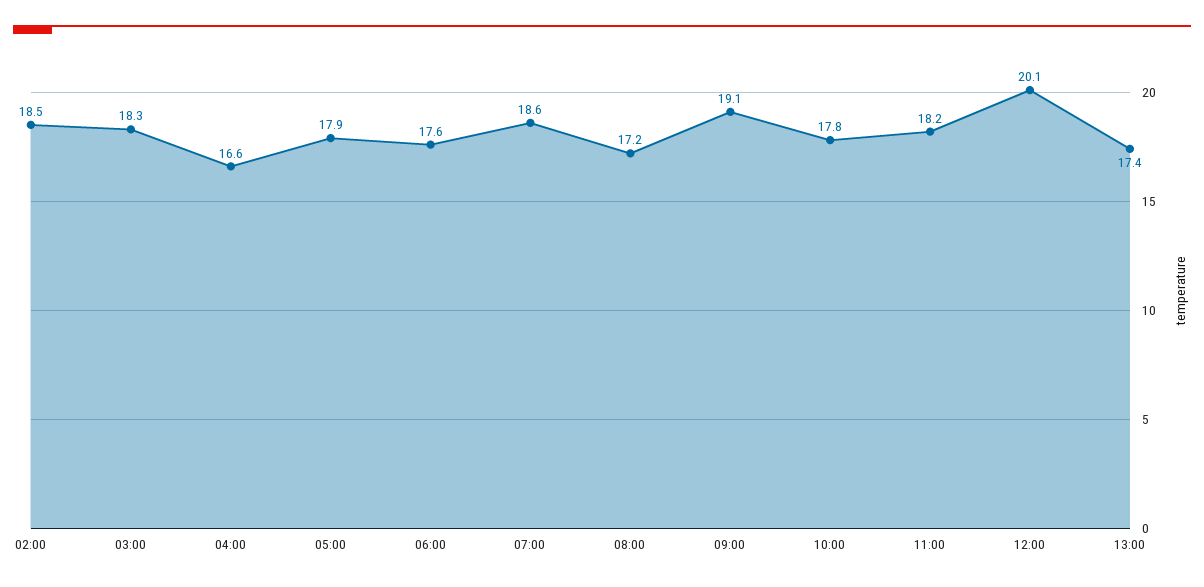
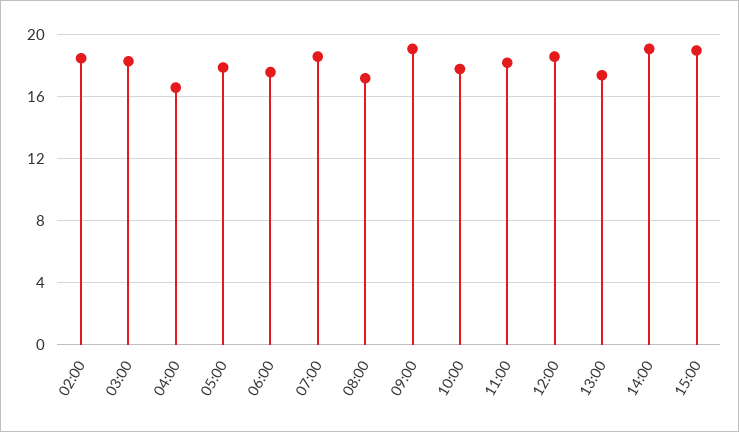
12:00: 20.1 -> 18.5
14:00: none -> 19
15:00: none -> 19

